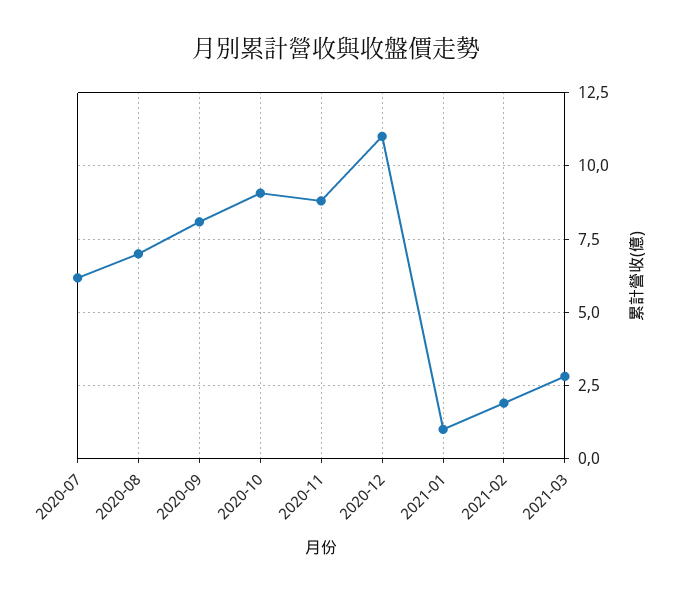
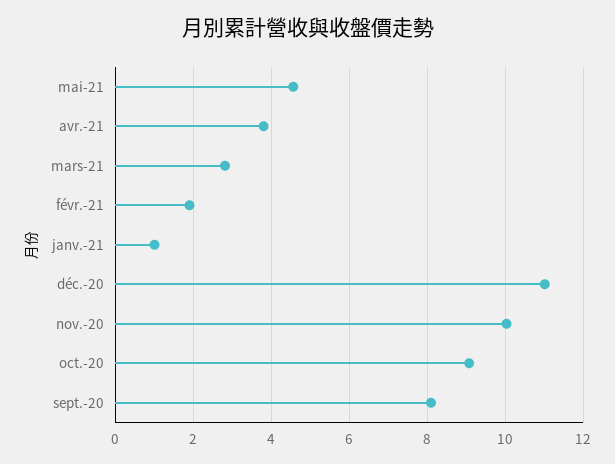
2020-07: 6.25 -> none
2020-08: 7 -> none
2020-11: 8.75 -> 10
mai-21: none -> 4.6
avr.-21: none -> 3.8

